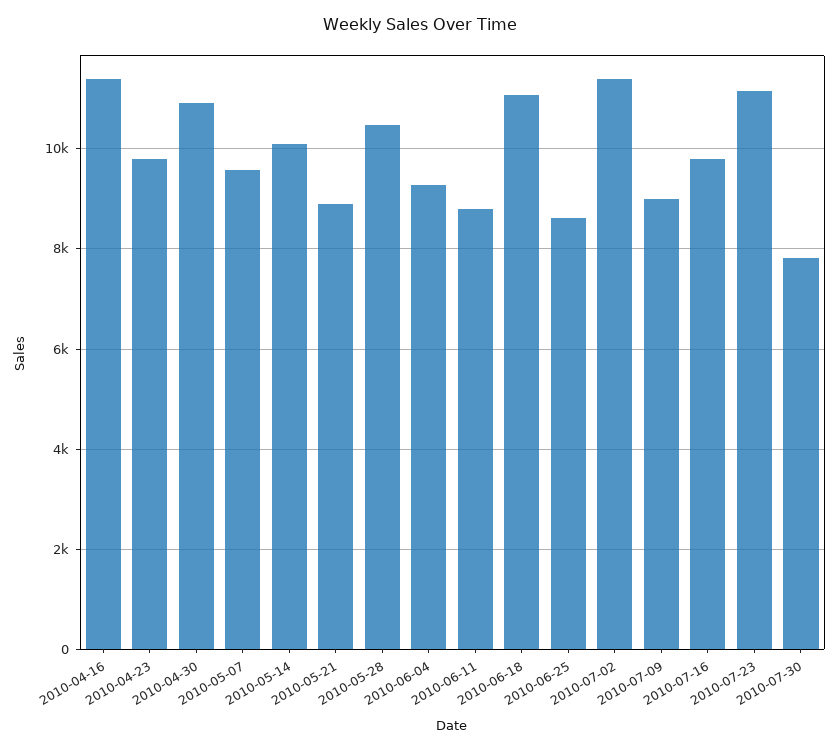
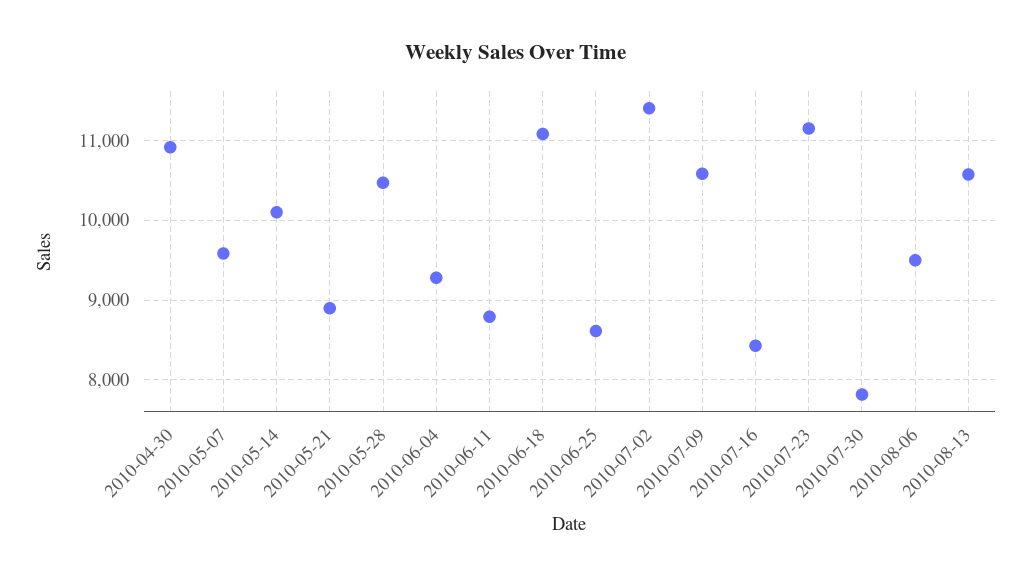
2010-04-16: 11400 -> none
2010-04-23: 9800 -> none
2010-07-09: 9000 -> 10600
2010-07-16: 9800 -> 8400
2010-08-06: none -> 9500
2010-08-13: none -> 10600

